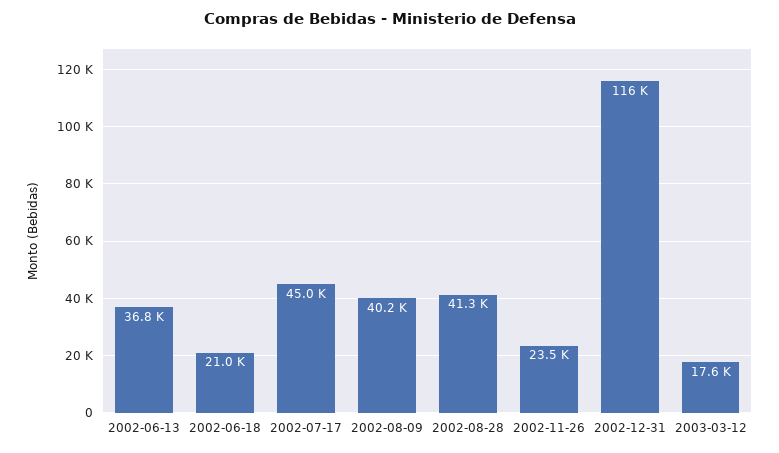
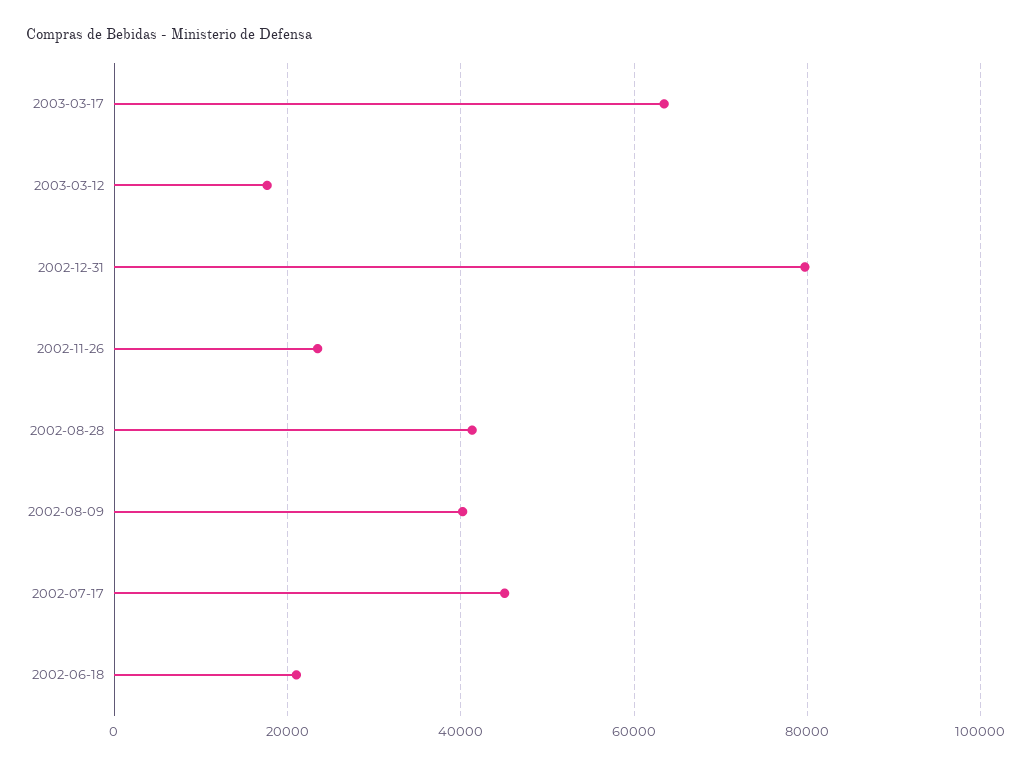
2002-06-13: 36800 -> none
2002-12-31: 116000 -> 80000
2003-03-17: none -> 64000

